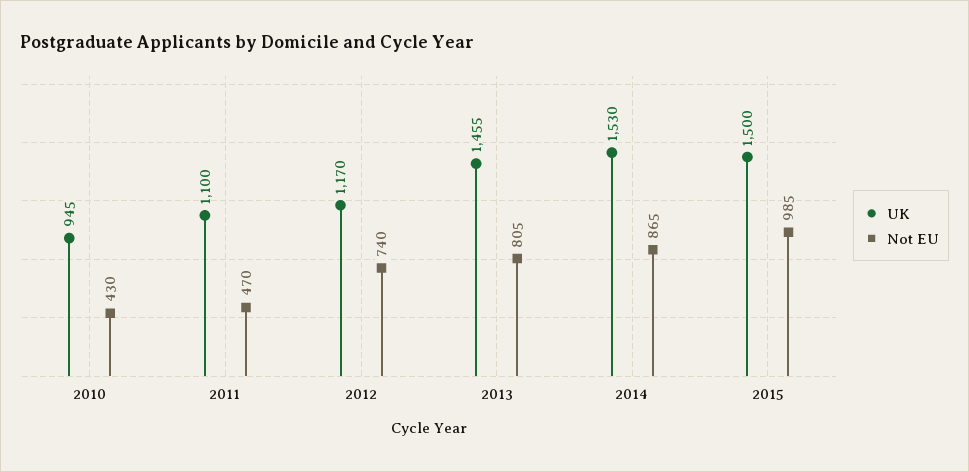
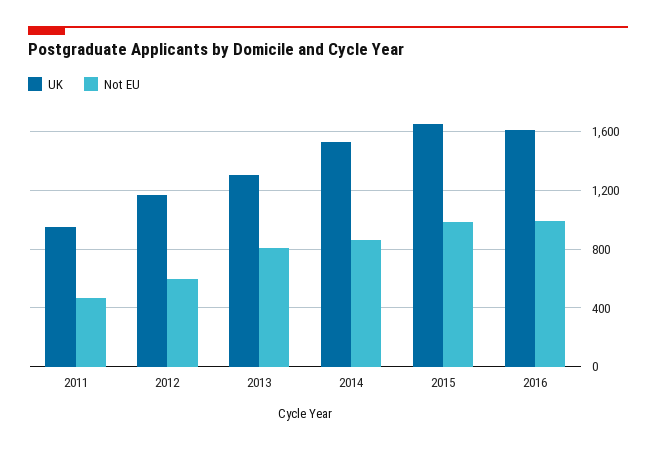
UK, 2010: 945 -> none
Not EU, 2010: 430 -> none
UK, 2011: 1100 -> 950
Not EU, 2012: 740 -> 600
UK, 2013: 1455 -> 1300
UK, 2015: 1500 -> 1650
UK, 2016: none -> 1600
Not EU, 2016: none -> 1000

